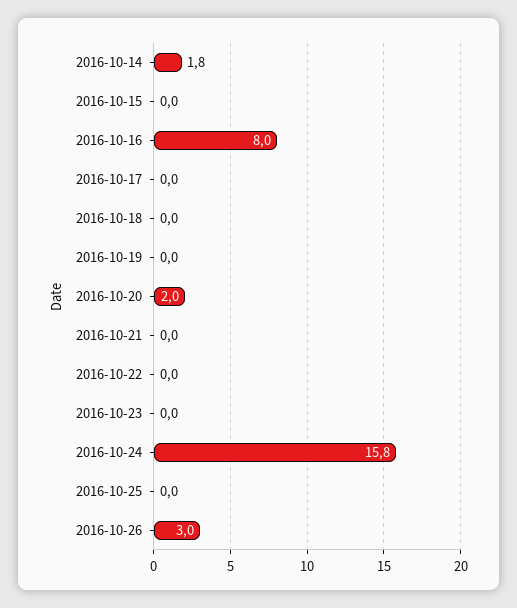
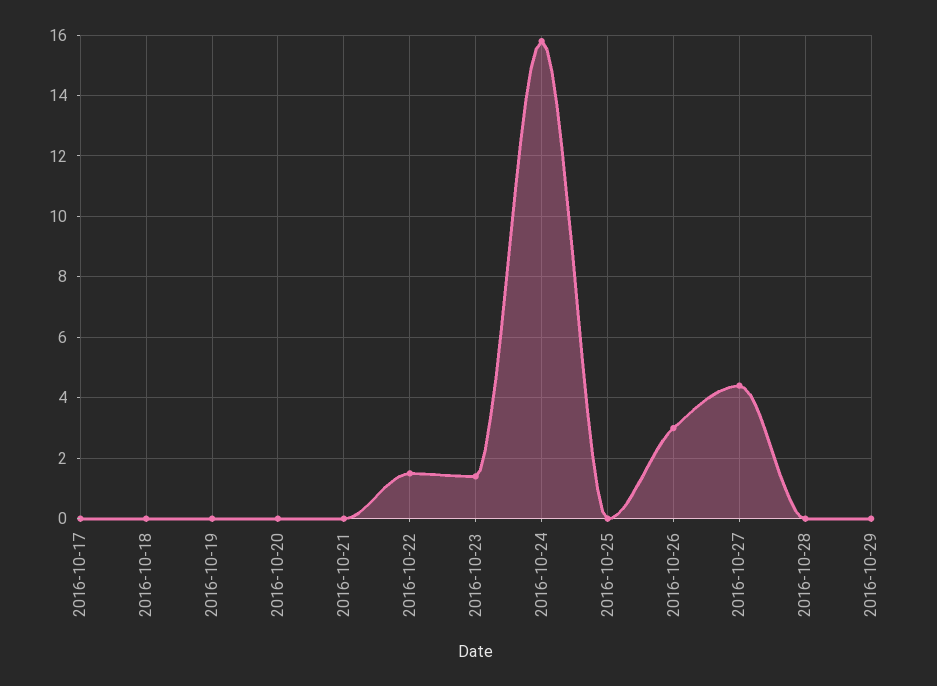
2016-10-14: 1.8 -> none
2016-10-15: 0 -> none
2016-10-16: 8 -> none
2016-10-20: 2 -> 0
2016-10-22: 0 -> 1.5
2016-10-23: 0 -> 1.5
2016-10-27: none -> 4.5
2016-10-28: none -> 0
2016-10-29: none -> 0

